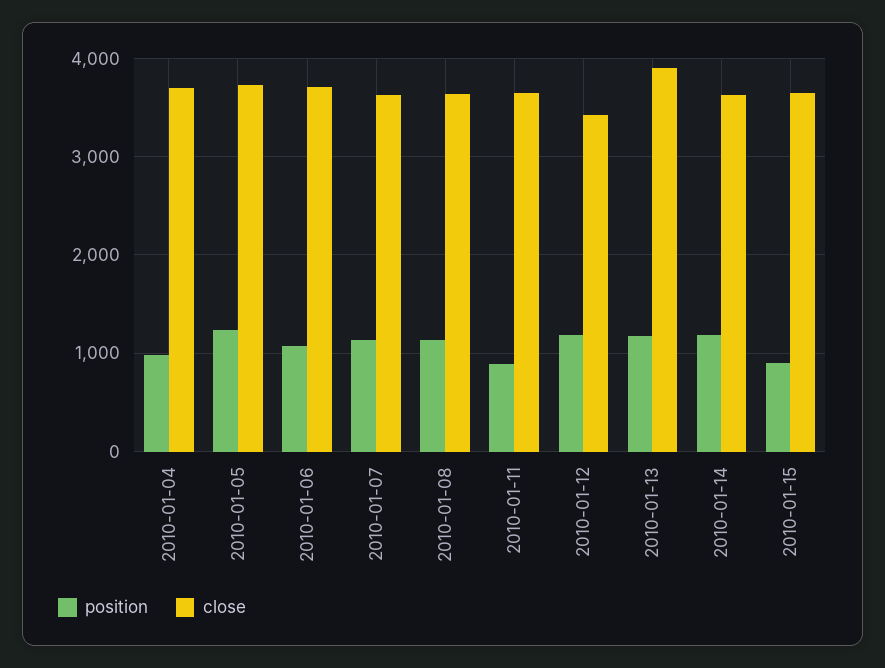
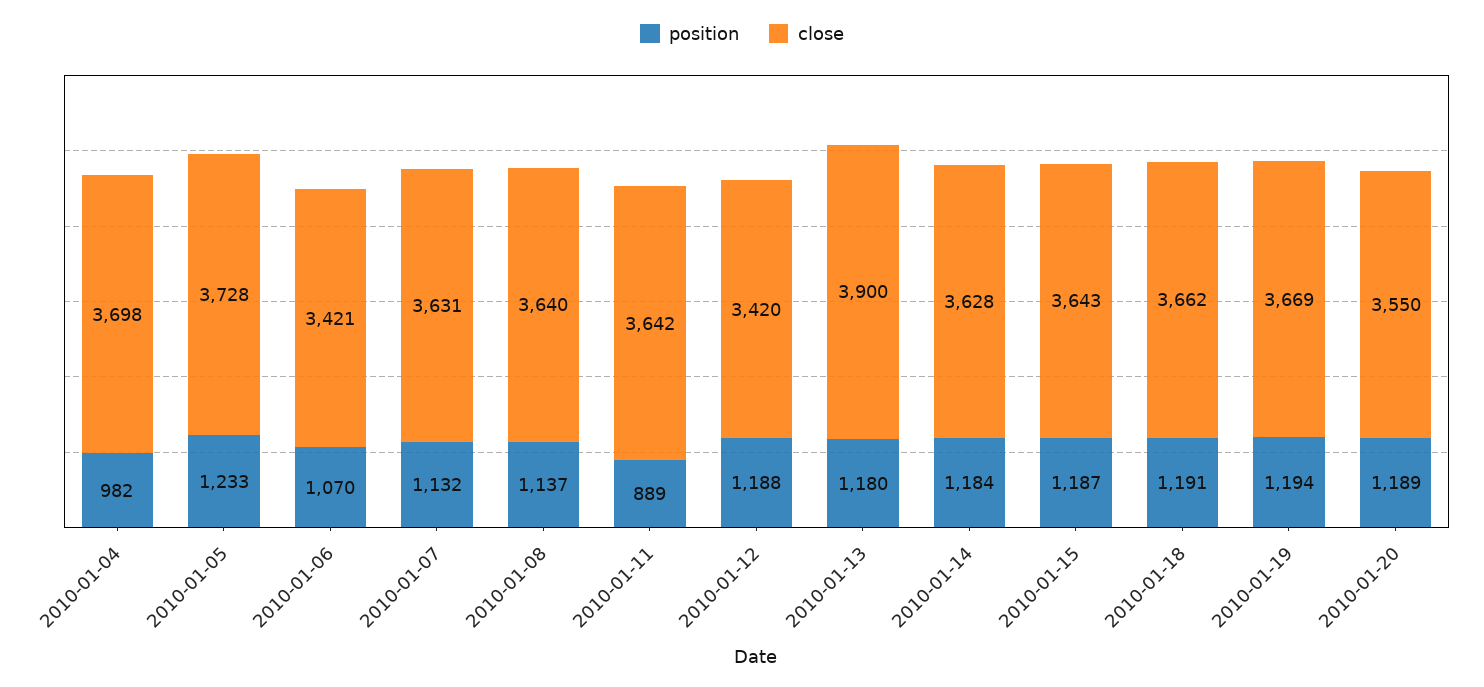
close, 2010-01-06: 3700 -> 3421
position, 2010-01-15: 900 -> 1187
position, 2010-01-18: none -> 1191
close, 2010-01-18: none -> 3662
position, 2010-01-19: none -> 1194
close, 2010-01-19: none -> 3669
position, 2010-01-20: none -> 1189
close, 2010-01-20: none -> 3550

